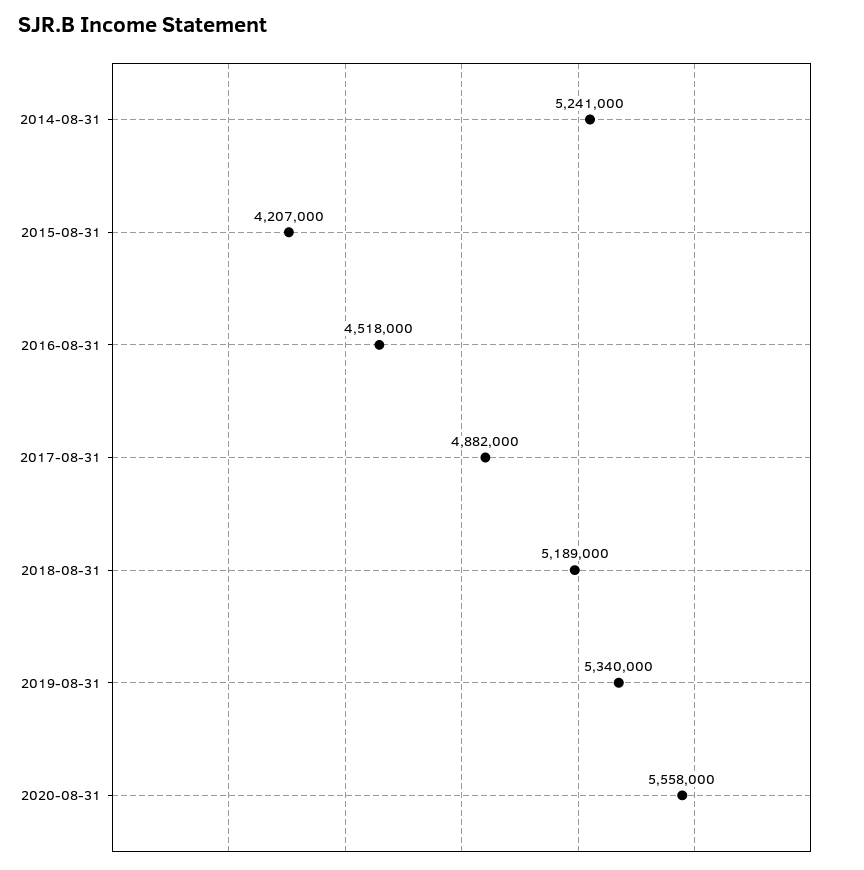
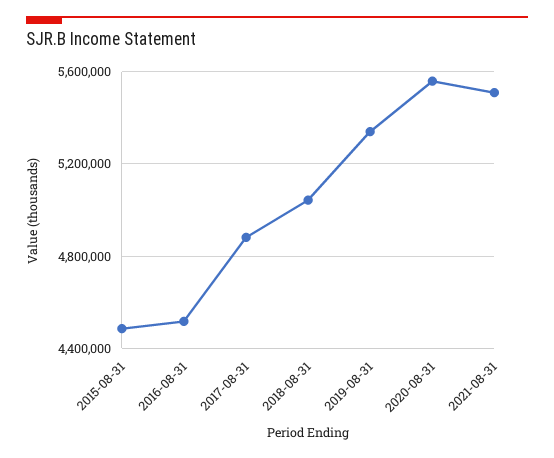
2014-08-31: 5241000 -> none
2015-08-31: 4207000 -> 4500000
2018-08-31: 5189000 -> 5050000
2021-08-31: none -> 5500000

